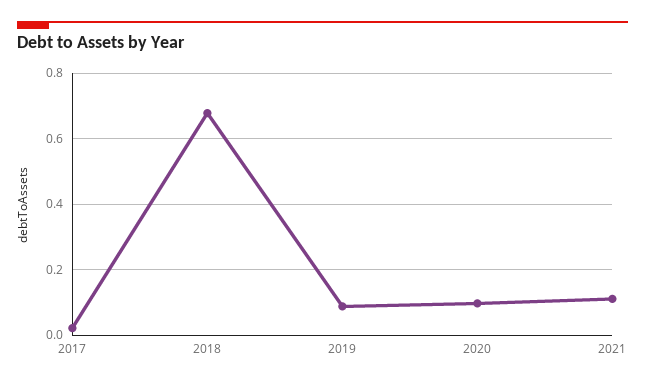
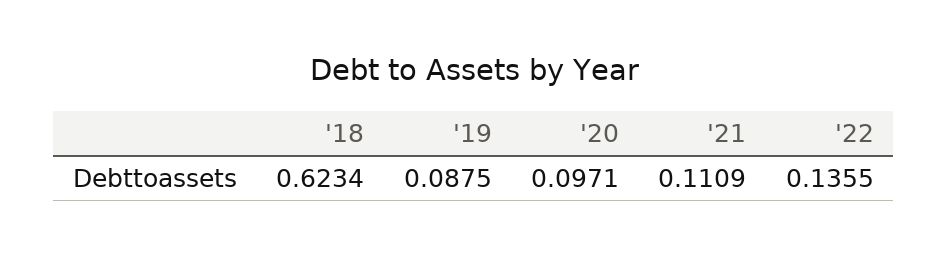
2017: 0.02 -> none
2018: 0.68 -> 0.6234
'22: none -> 0.1355

